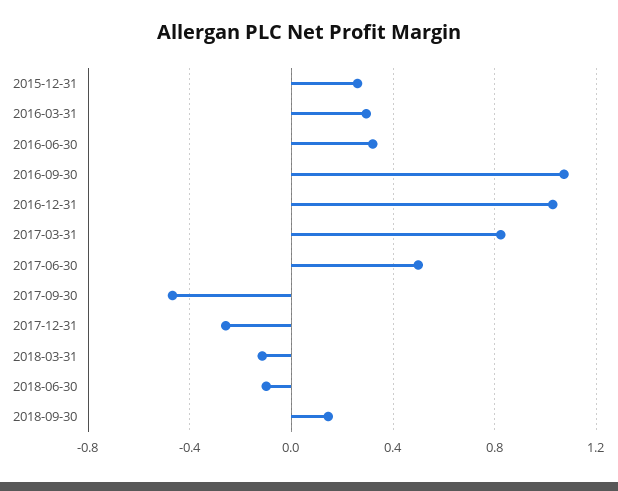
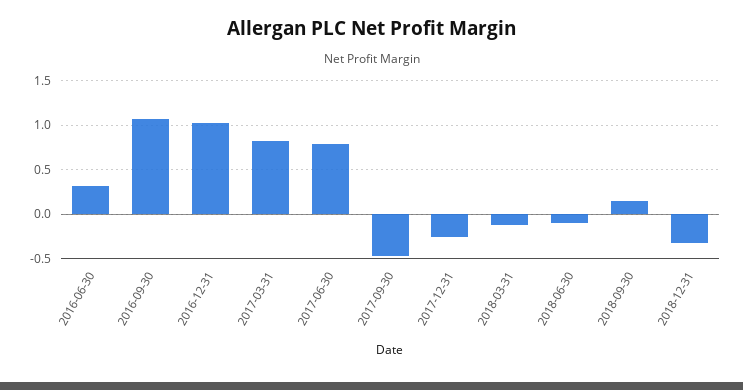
2015-12-31: 0.25 -> none
2016-03-31: 0.3 -> none
2017-06-30: 0.5 -> 0.8
2018-12-31: none -> -0.3

